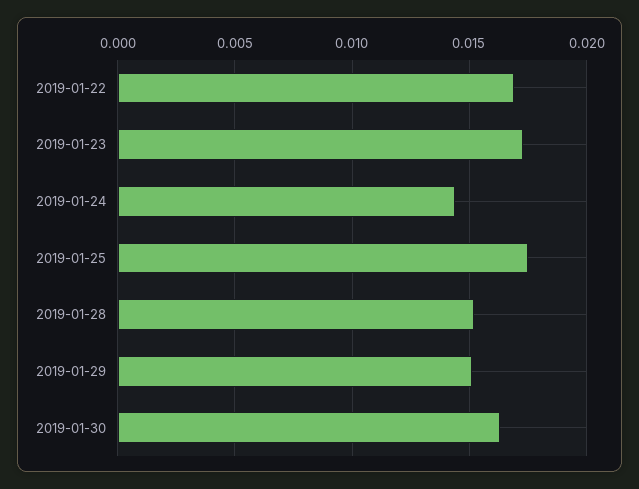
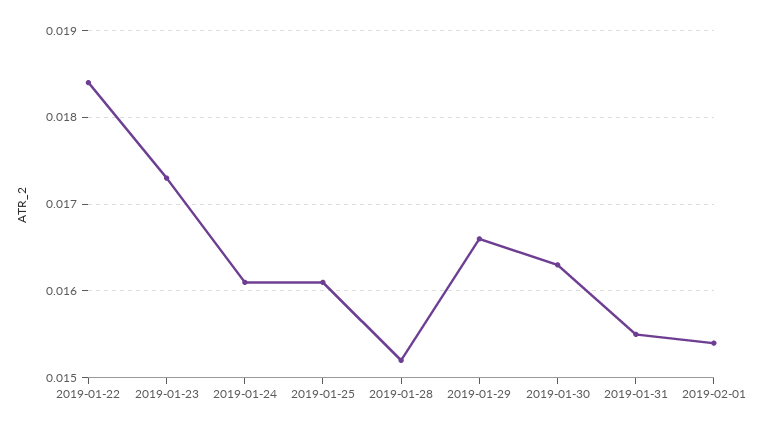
2019-01-22: 0.017 -> 0.0184
2019-01-24: 0.0145 -> 0.0161
2019-01-25: 0.0175 -> 0.0161
2019-01-29: 0.015 -> 0.0166
2019-01-31: none -> 0.0155
2019-02-01: none -> 0.0154

